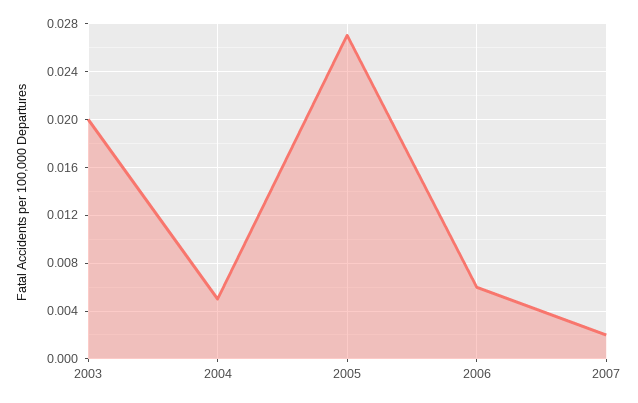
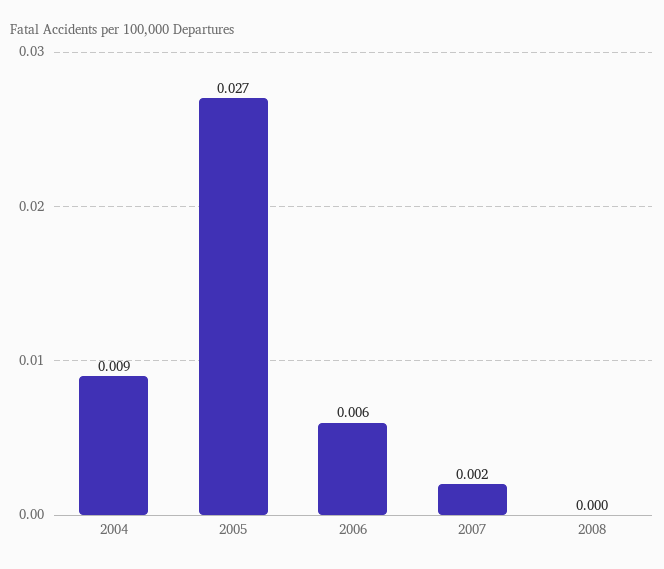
2003: 0.02 -> none
2004: 0.005 -> 0.009
2008: none -> 0

